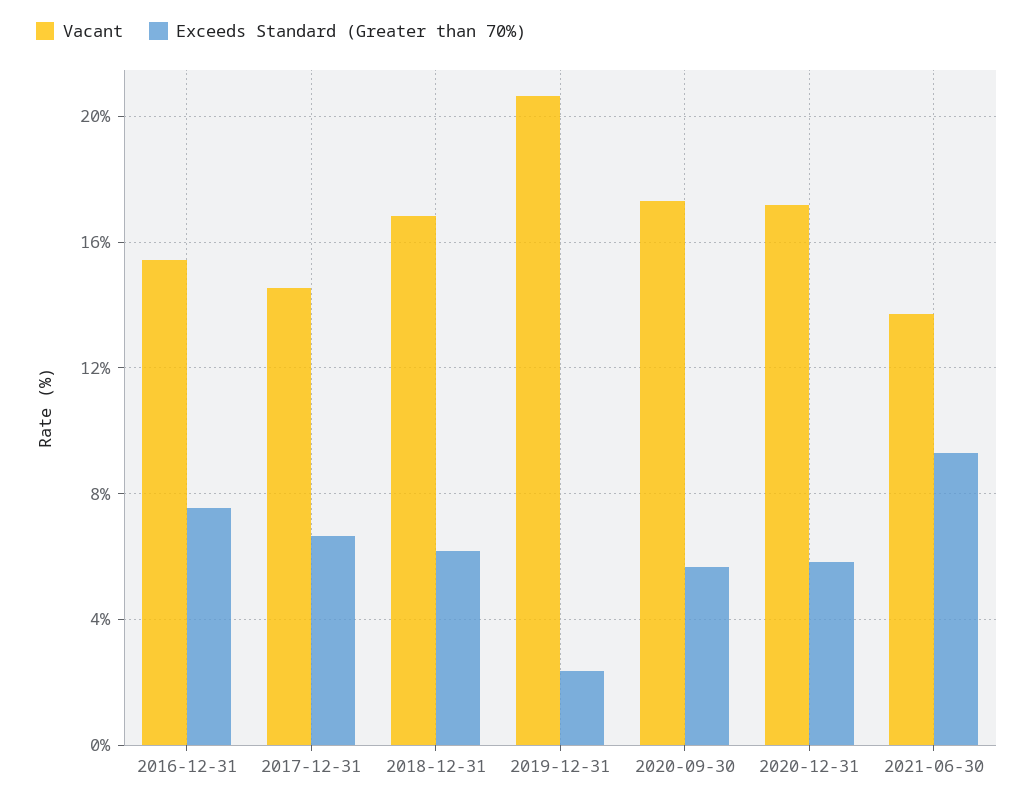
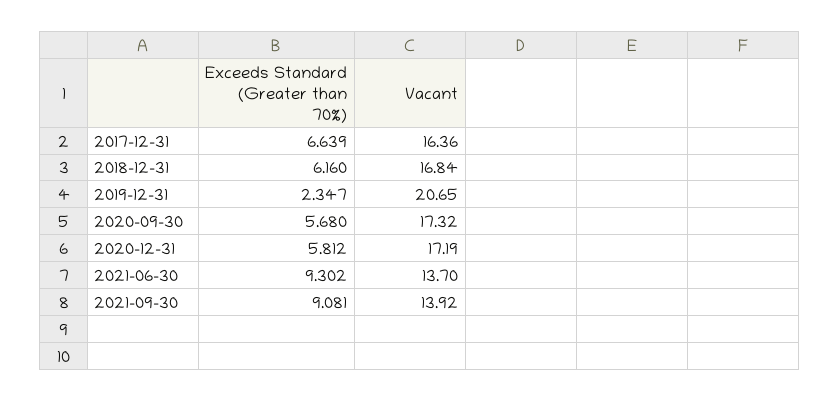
Vacant, 2016-12-31: 15.5 -> none
Exceeds Standard (Greater than 70%), 2016-12-31: 7.5 -> none
Vacant, 2017-12-31: 14.5 -> 16.36
Exceeds Standard (Greater than 70%), 2021-09-30: none -> 9.081
Vacant, 2021-09-30: none -> 13.92

